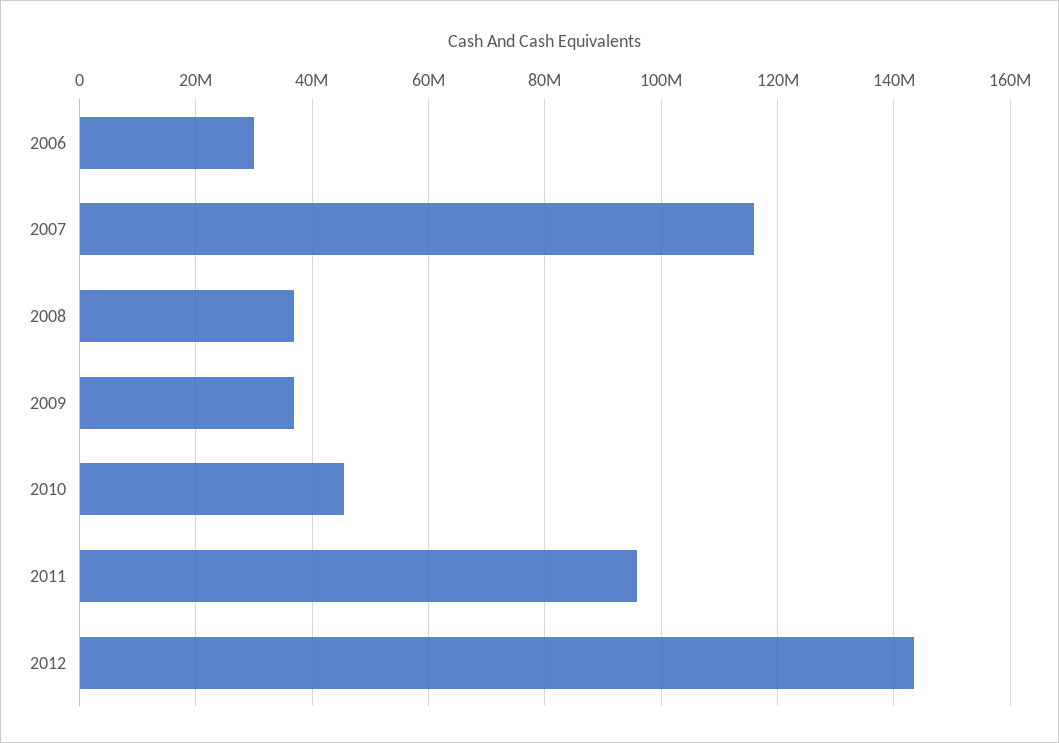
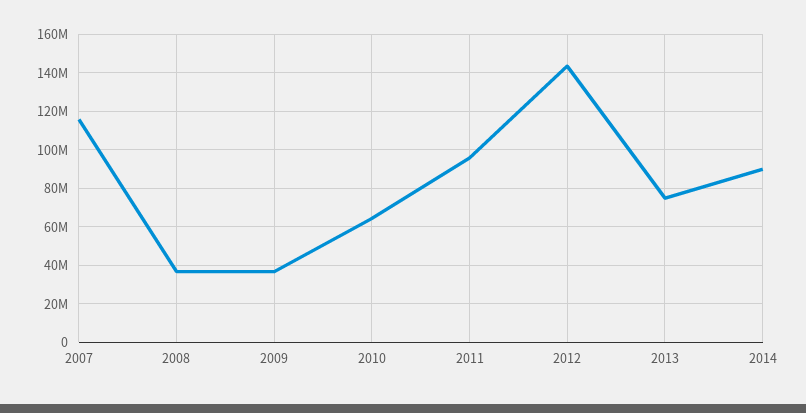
2006: 30000000 -> none
2010: 46000000 -> 65000000
2013: none -> 75000000
2014: none -> 90000000

